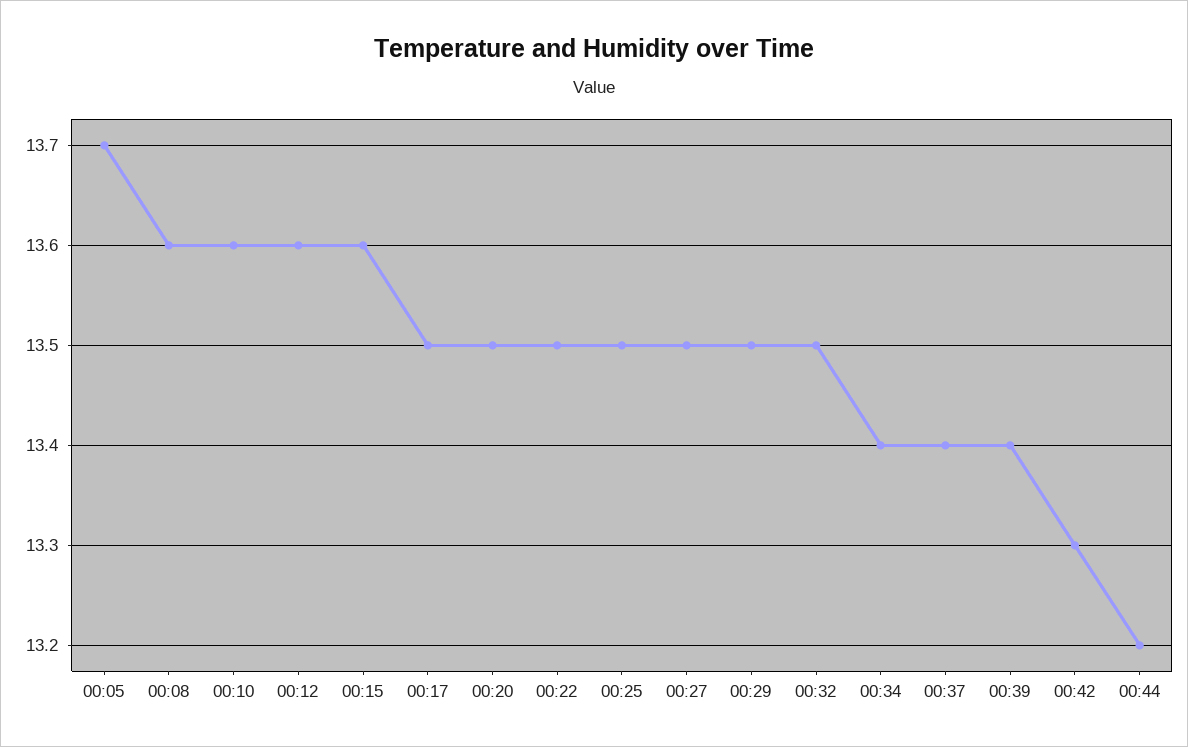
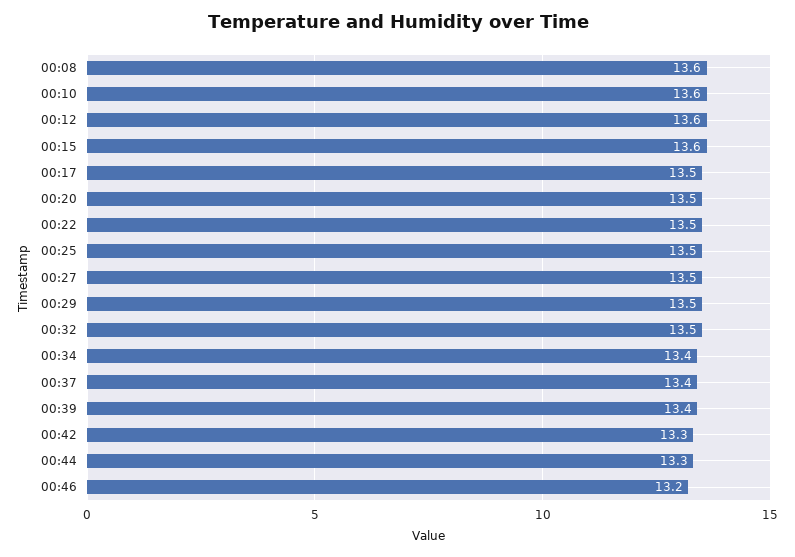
00:05: 13.7 -> none
00:44: 13.2 -> 13.3
00:46: none -> 13.2

